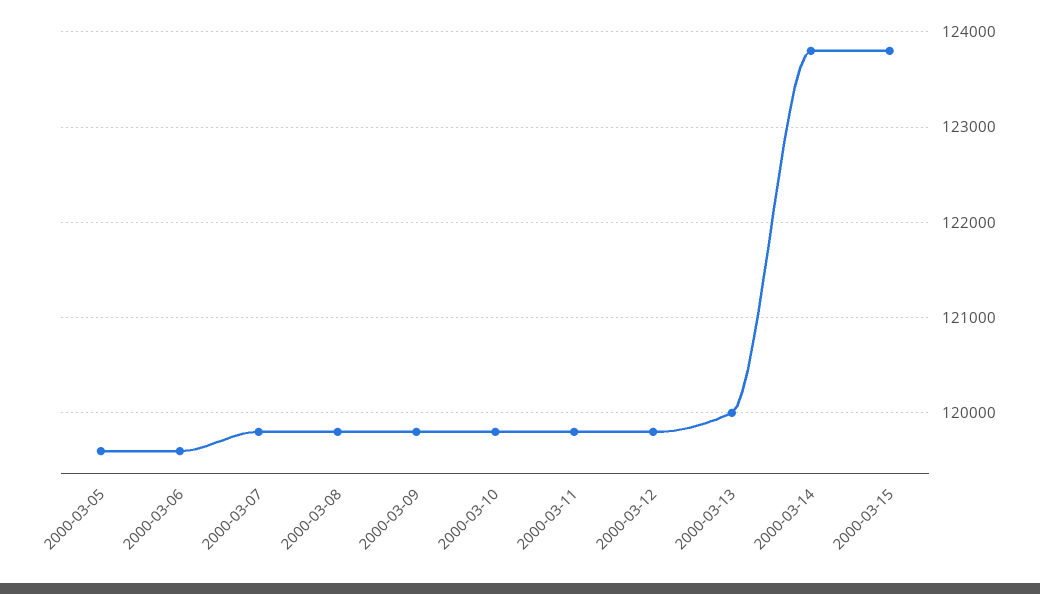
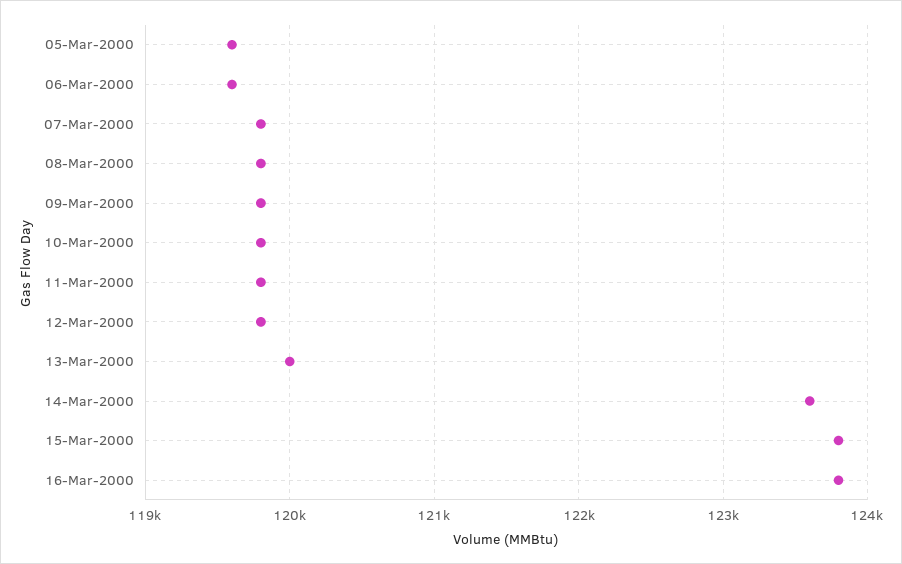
2000-03-14: 123800 -> 123600
16-Mar-2000: none -> 123800

